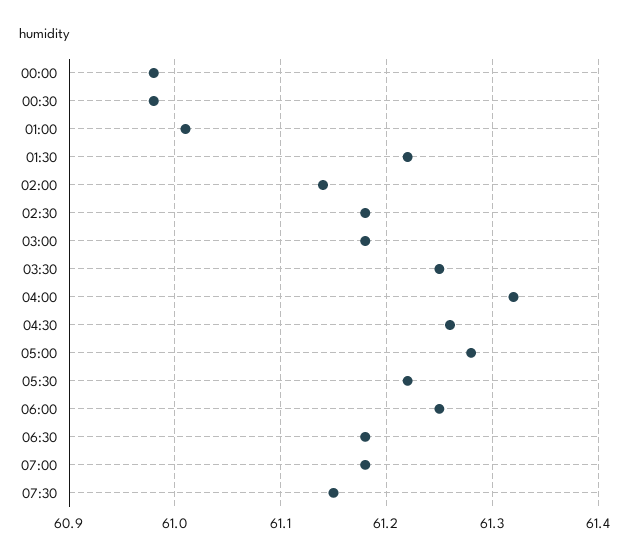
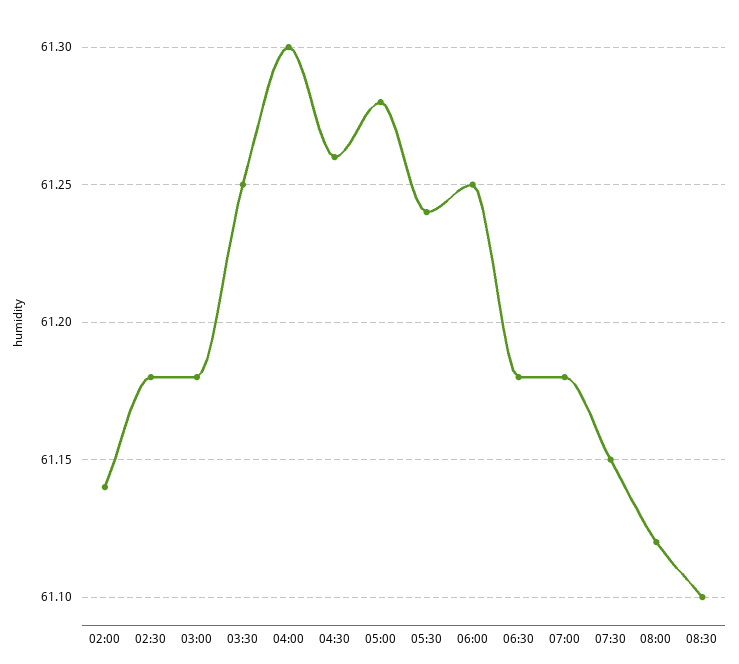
00:00: 60.98 -> none
00:30: 60.98 -> none
01:00: 61.01 -> none
01:30: 61.22 -> none
04:00: 61.32 -> 61.3
05:30: 61.22 -> 61.24
08:00: none -> 61.12
08:30: none -> 61.1

